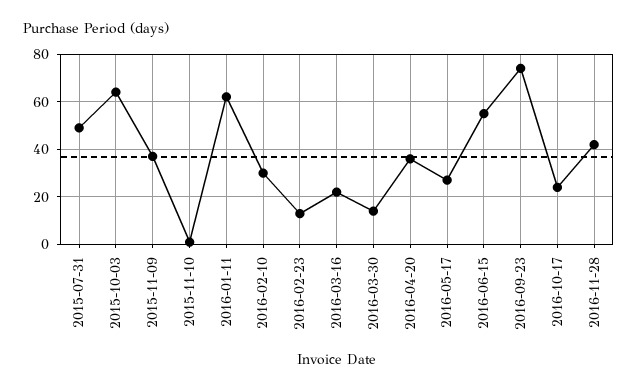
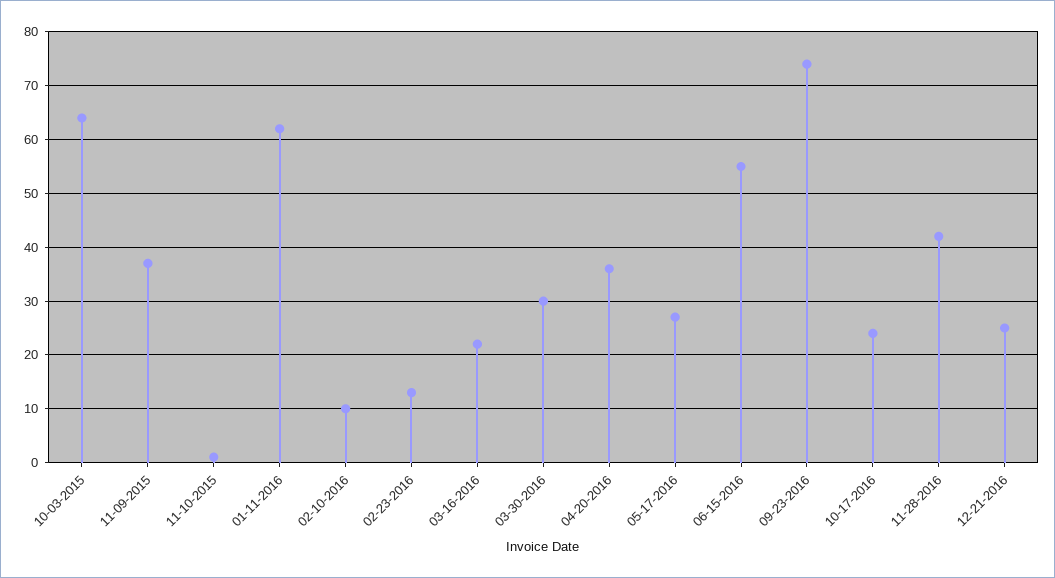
2015-07-31: 50 -> none
2016-02-10: 30 -> 10
2016-03-30: 15 -> 30
12-21-2016: none -> 25

